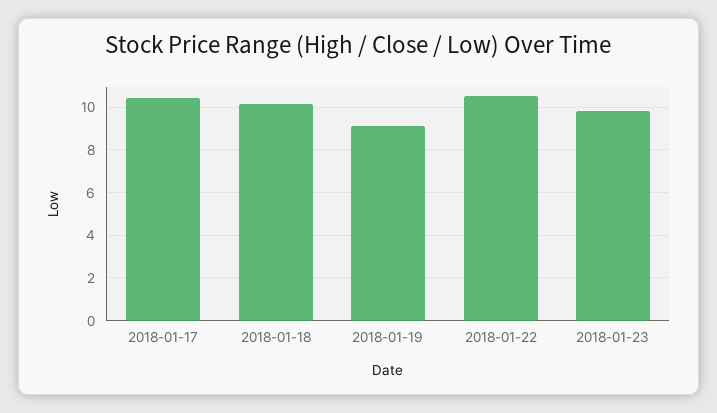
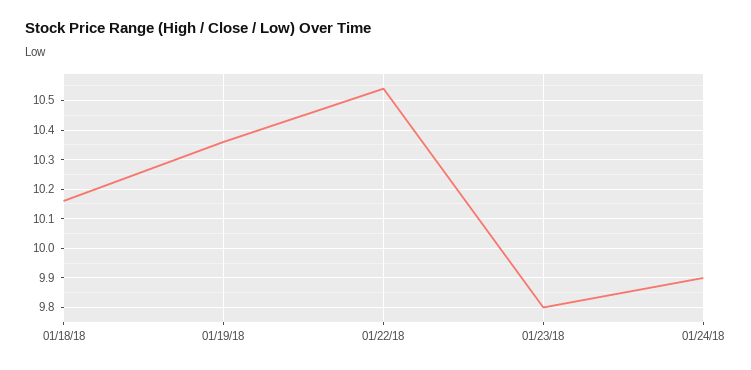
2018-01-17: 10.5 -> none
2018-01-19: 9 -> 10.35
01/24/18: none -> 9.9

